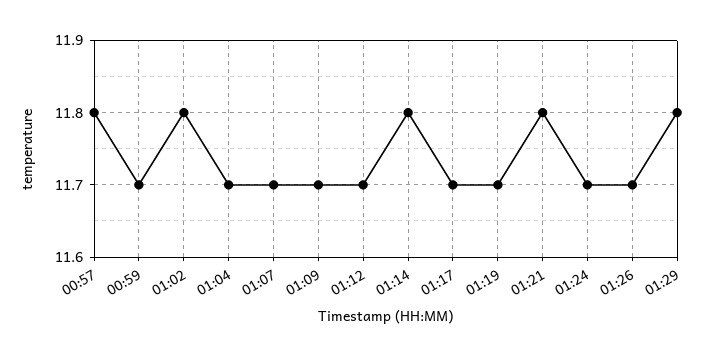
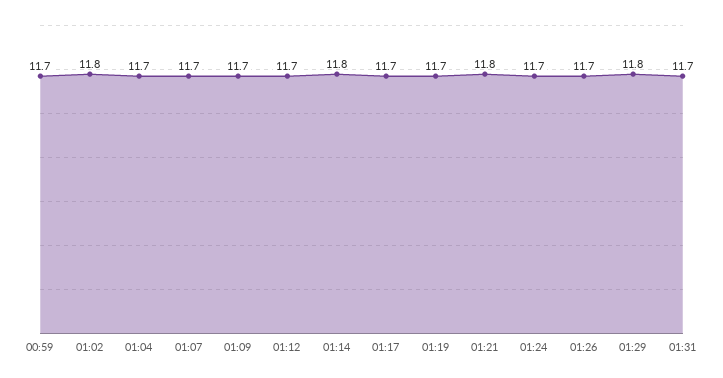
00:57: 11.8 -> none
01:31: none -> 11.7

